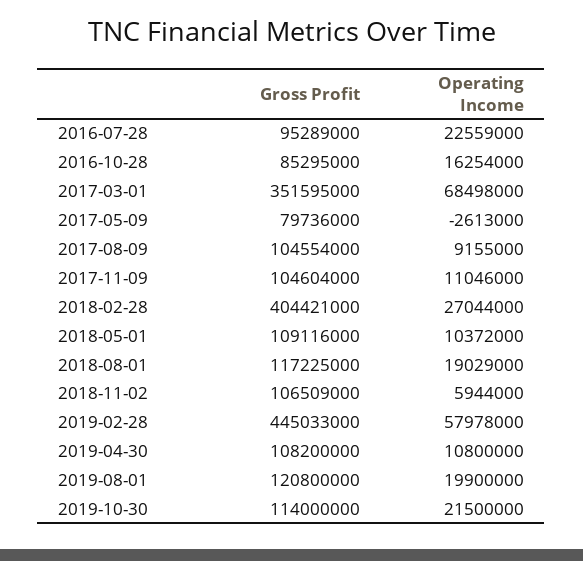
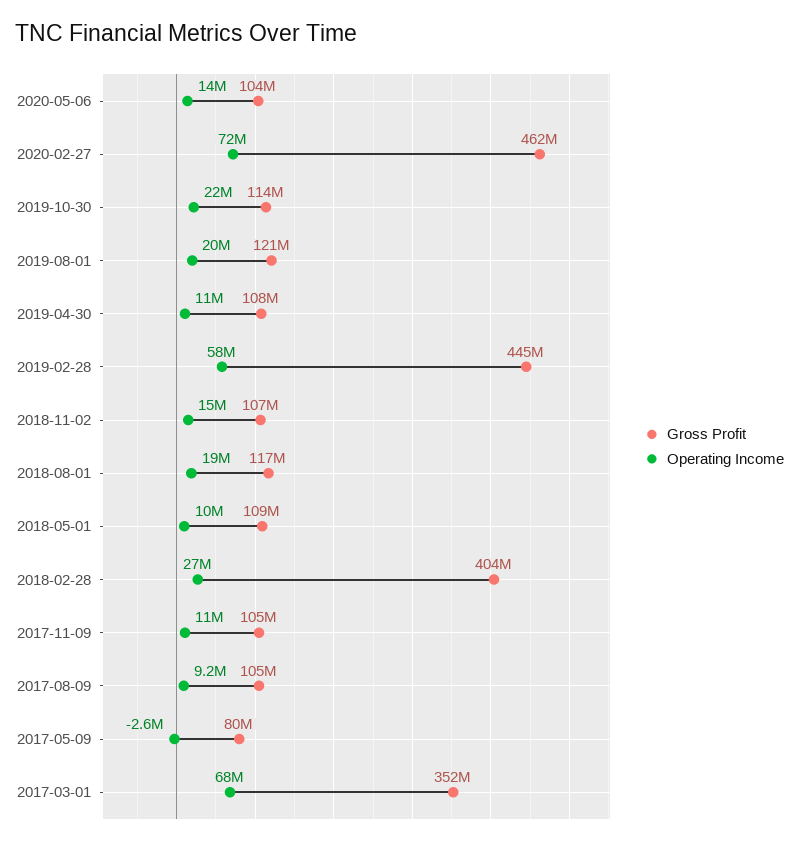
Gross Profit, 2016-07-28: 95289000 -> none
Operating Income, 2016-07-28: 22559000 -> none
Gross Profit, 2016-10-28: 85295000 -> none
Operating Income, 2016-10-28: 16254000 -> none
Operating Income, 2018-11-02: 5944000 -> 15000000
Gross Profit, 2020-05-06: none -> 104000000
Operating Income, 2020-05-06: none -> 14000000
Gross Profit, 2020-02-27: none -> 462000000
Operating Income, 2020-02-27: none -> 72000000

